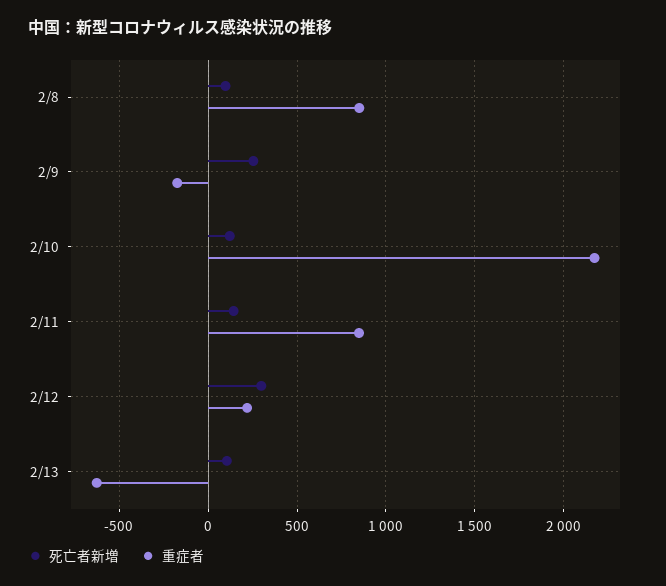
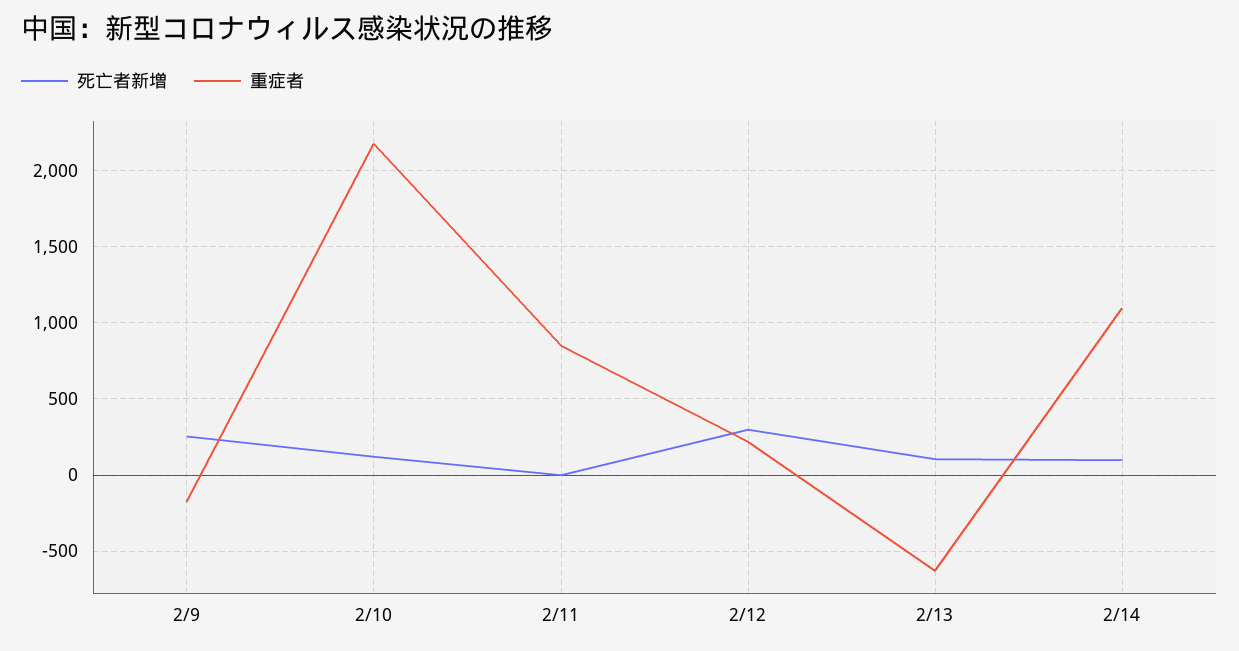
死亡者新増, 2/8: 100 -> none
重症者, 2/8: 850 -> none
死亡者新増, 2/11: 150 -> 0
死亡者新増, 2/14: none -> 100
重症者, 2/14: none -> 1100

